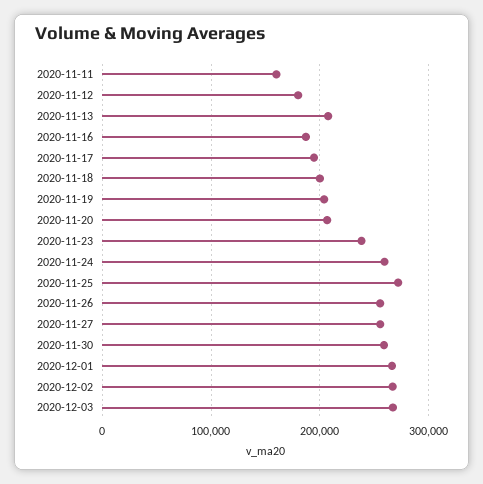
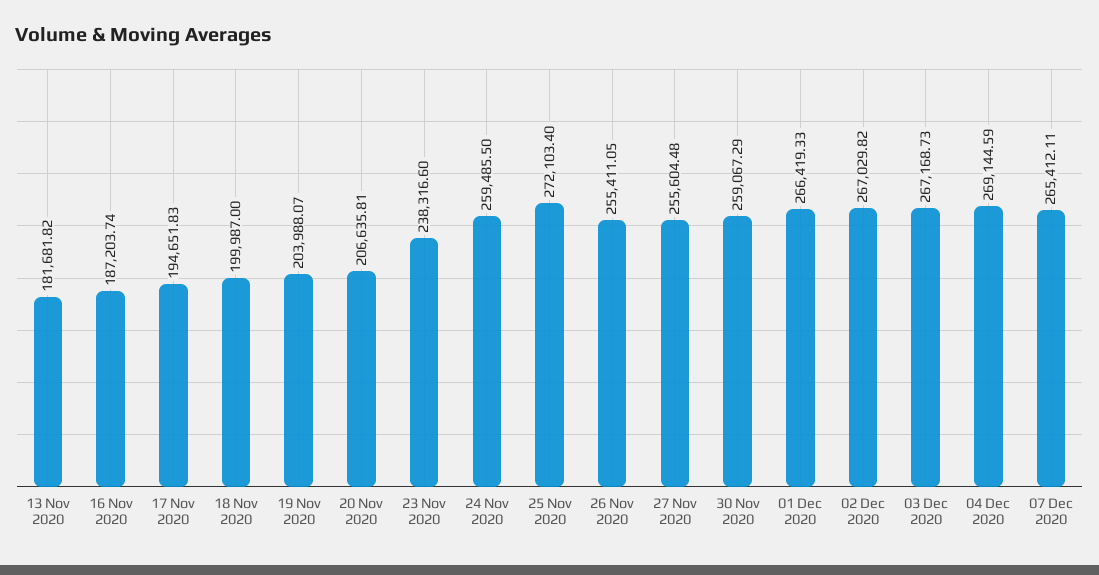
2020-11-11: 160000 -> none
2020-11-12: 180000 -> none
2020-11-13: 210000 -> 181681.82
04 Dec 2020: none -> 269144.59
07 Dec 2020: none -> 265412.11

